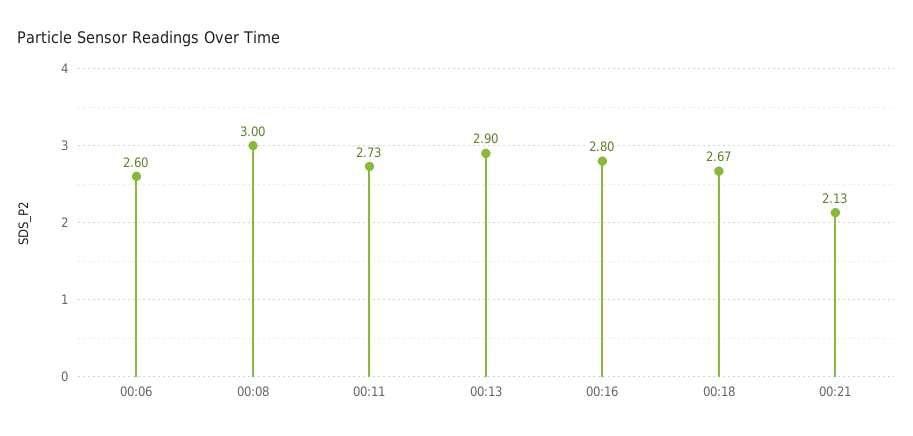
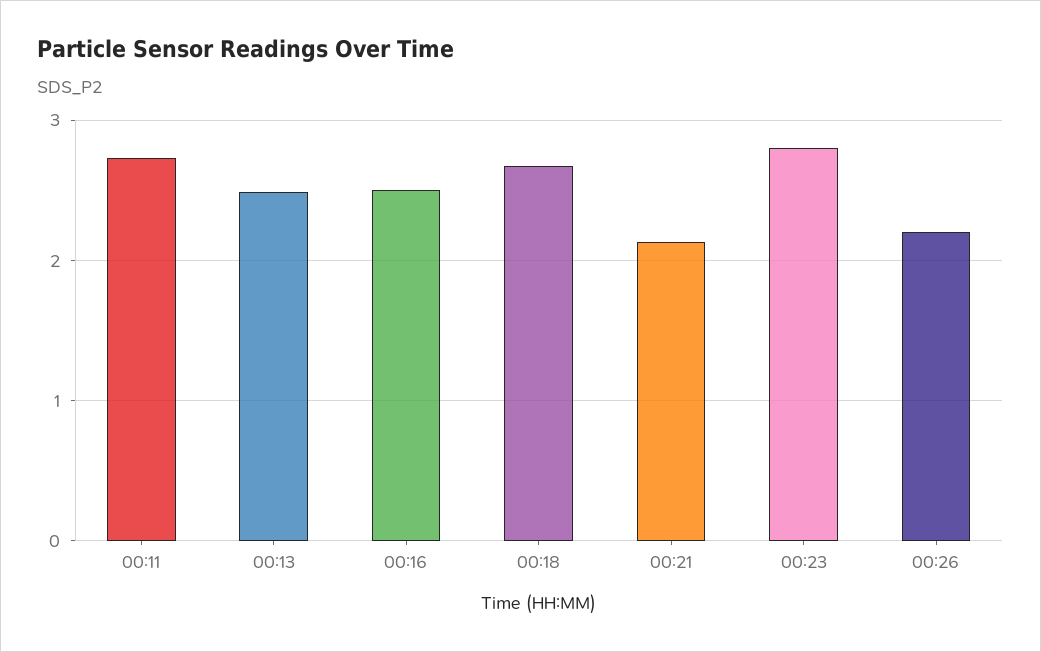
00:06: 2.6 -> none
00:08: 3 -> none
00:13: 2.9 -> 2.5
00:16: 2.8 -> 2.5
00:23: none -> 2.8
00:26: none -> 2.2

